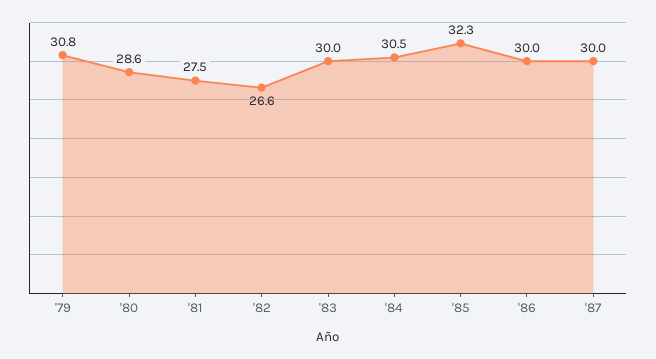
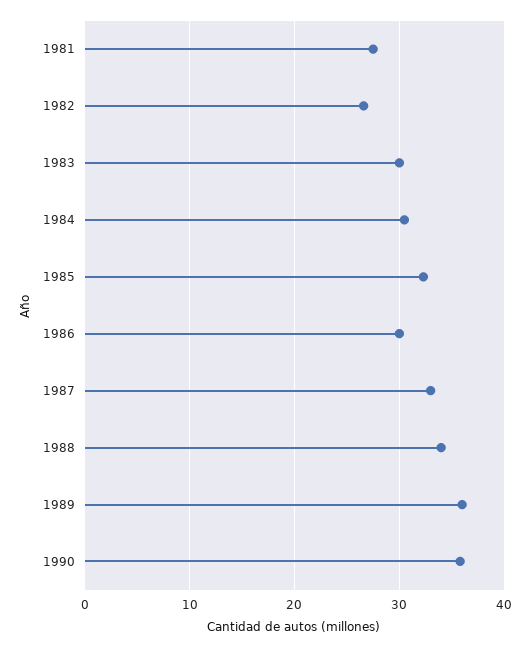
'79: 30.8 -> none
'80: 28.6 -> none
'87: 30 -> 33
1988: none -> 34
1989: none -> 36
1990: none -> 36

